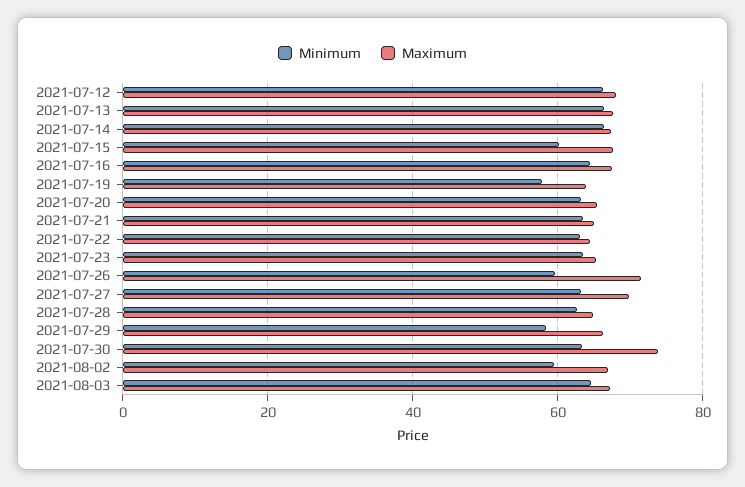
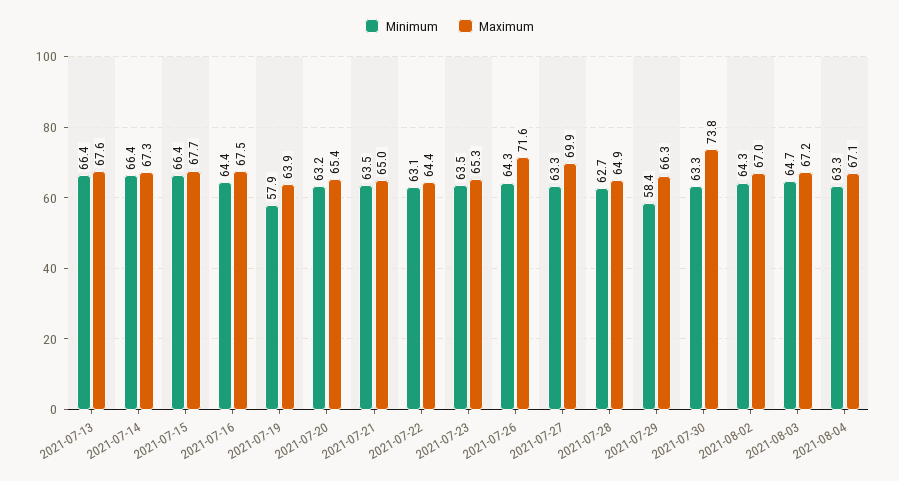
Minimum, 2021-07-12: 66 -> none
Maximum, 2021-07-12: 68 -> none
Minimum, 2021-07-15: 60 -> 66.4
Minimum, 2021-07-26: 60 -> 64.3
Minimum, 2021-08-02: 60 -> 64.3
Minimum, 2021-08-04: none -> 63.3
Maximum, 2021-08-04: none -> 67.1

